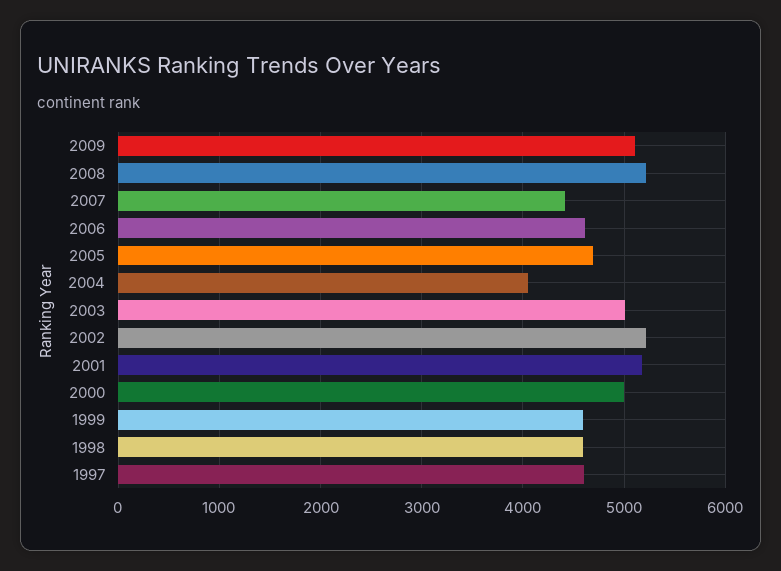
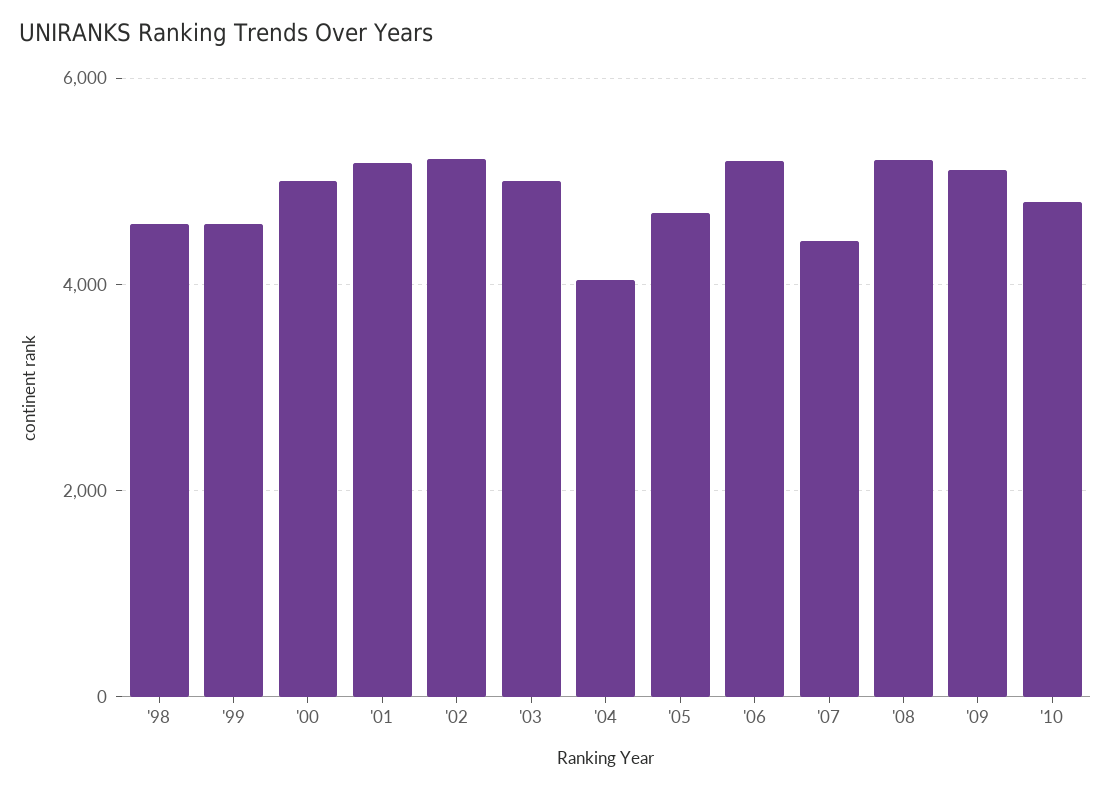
2006: 4600 -> 5200
1997: 4600 -> none
'10: none -> 4800

